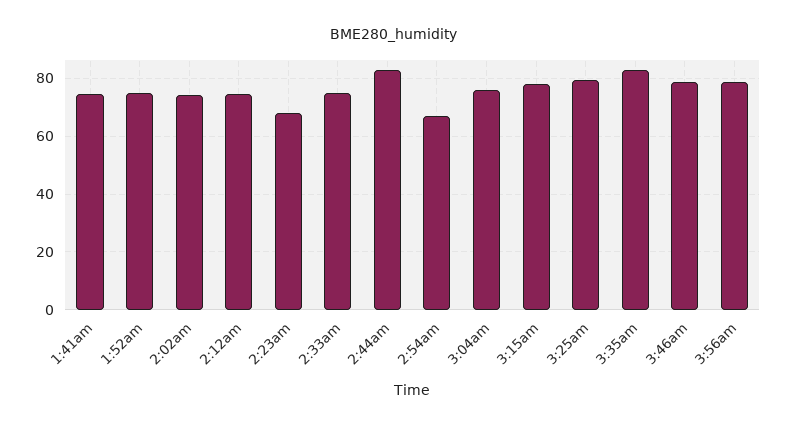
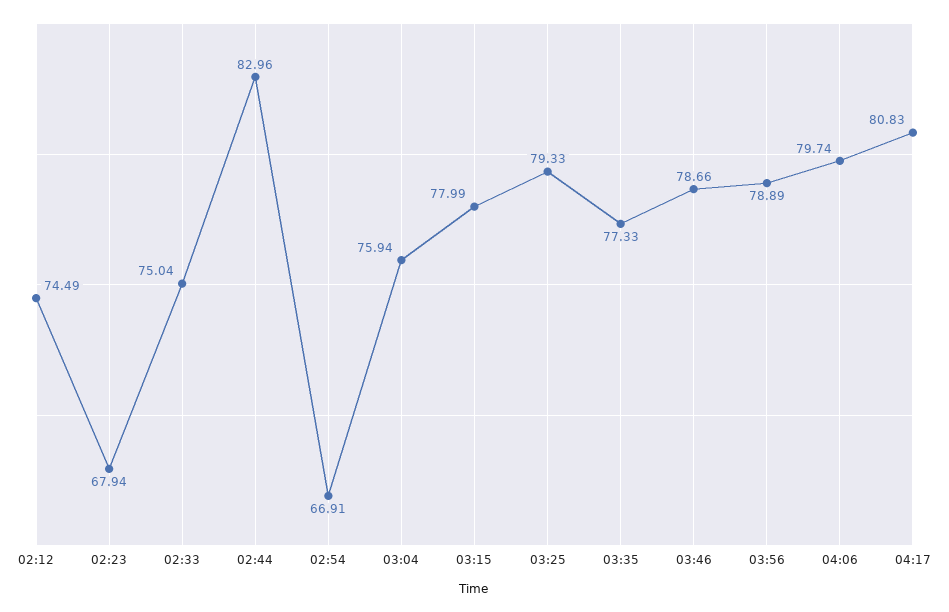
1:41am: 75 -> none
1:52am: 75 -> none
2:02am: 75 -> none
3:35am: 82.5 -> 77.33
04:06: none -> 79.74
04:17: none -> 80.83

